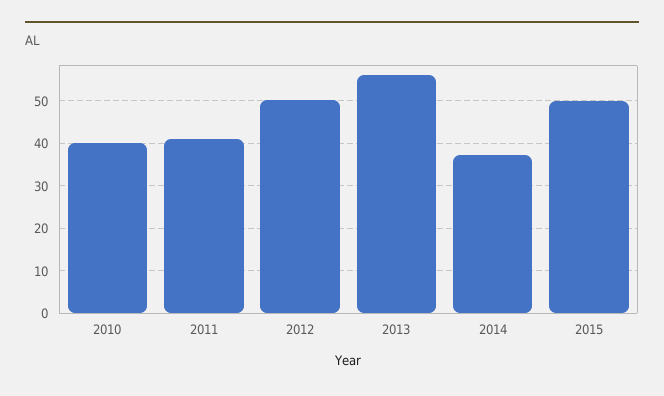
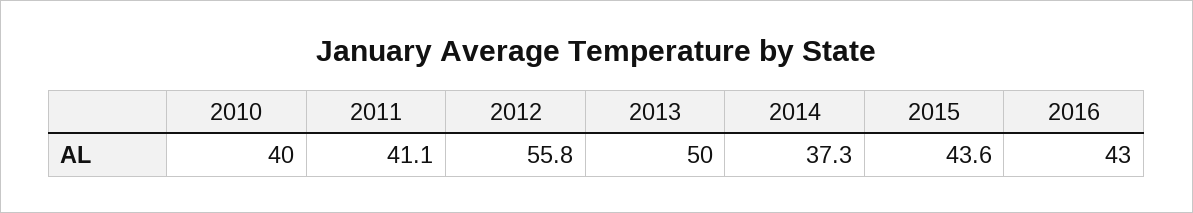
2012: 50 -> 55.8
2013: 56 -> 50
2015: 50 -> 43.6
2016: none -> 43

